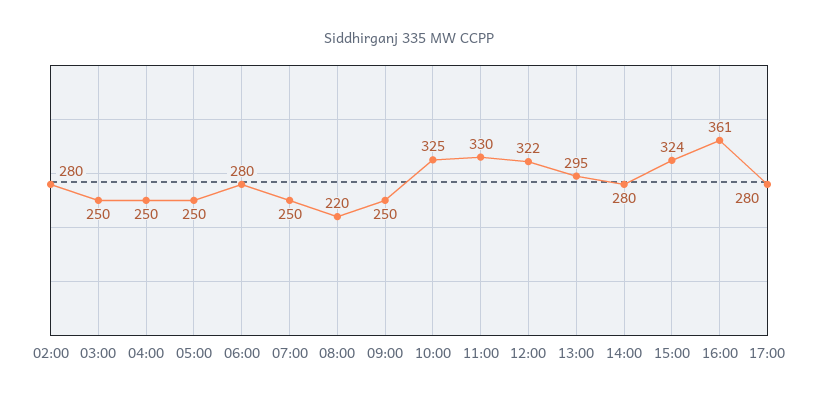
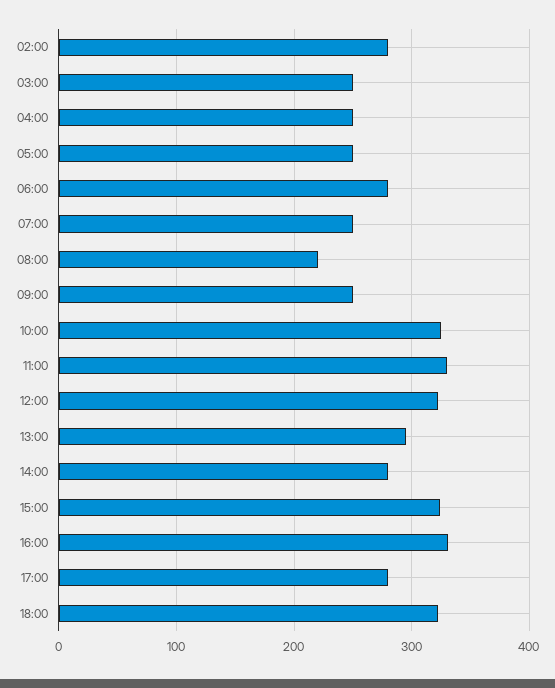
16:00: 361 -> 330
18:00: none -> 320

